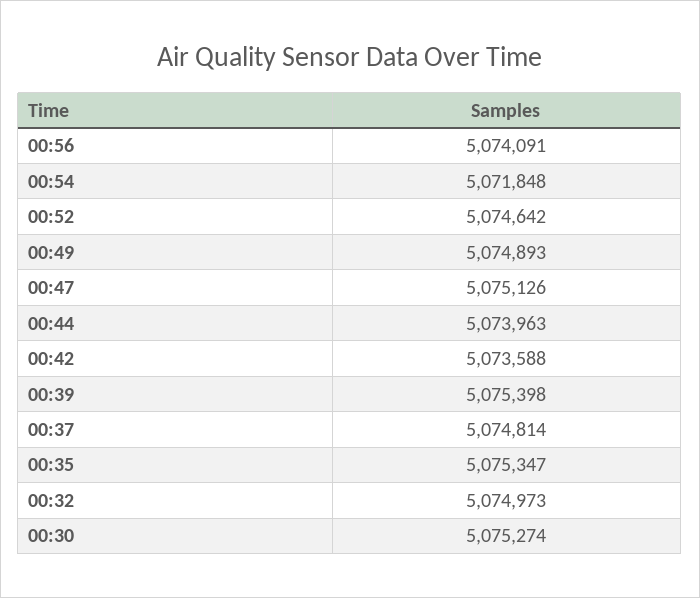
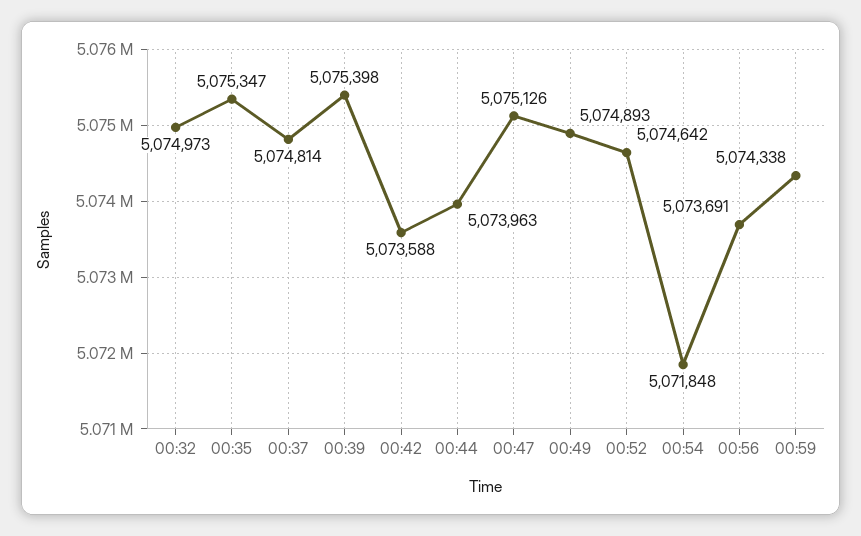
00:56: 5074091 -> 5073691
00:30: 5075274 -> none
00:59: none -> 5074338

